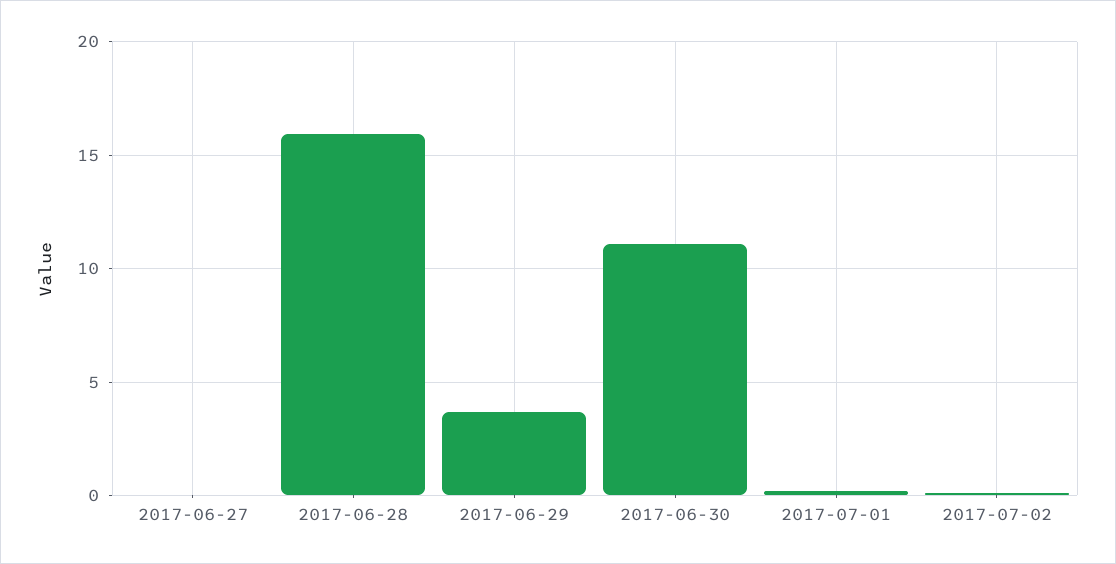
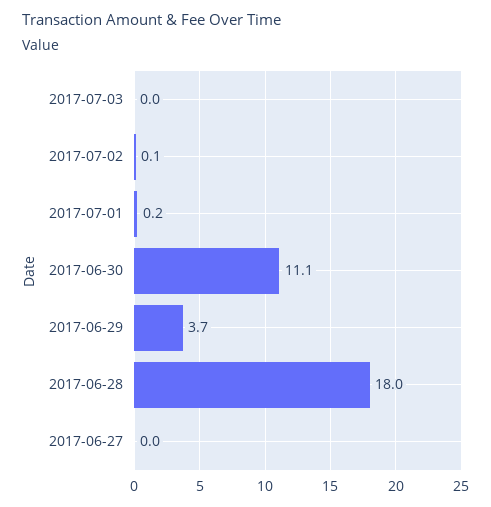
2017-06-28: 16 -> 18
2017-07-03: none -> 0

